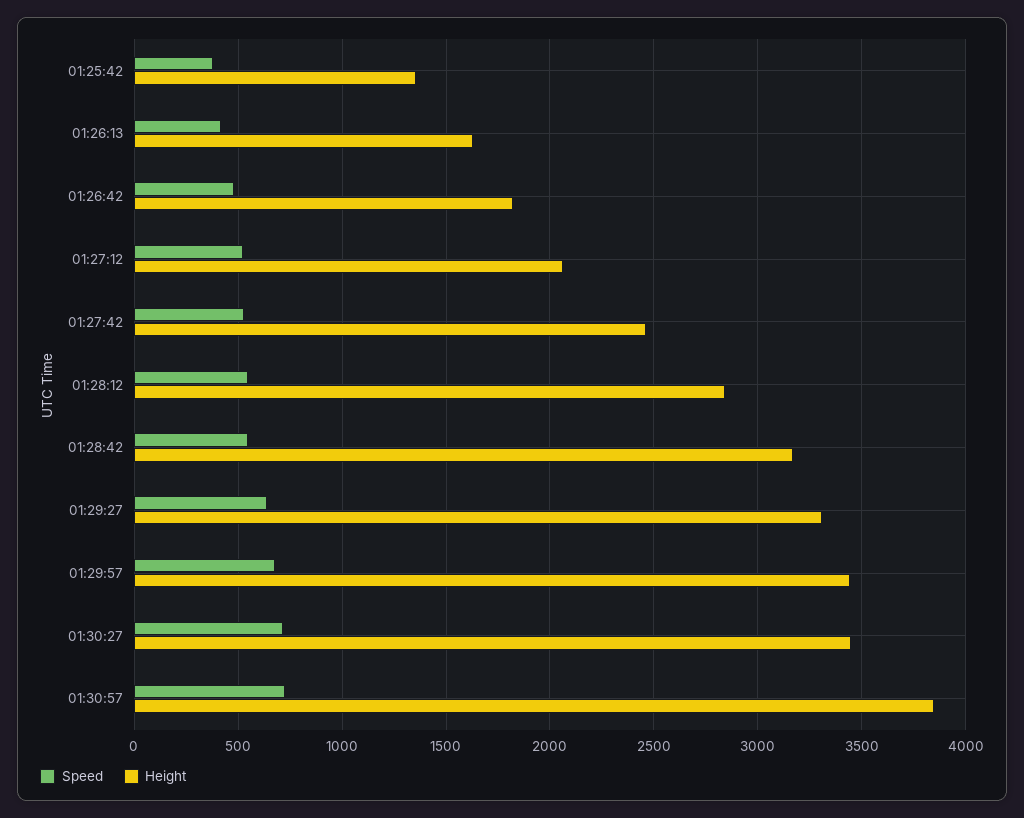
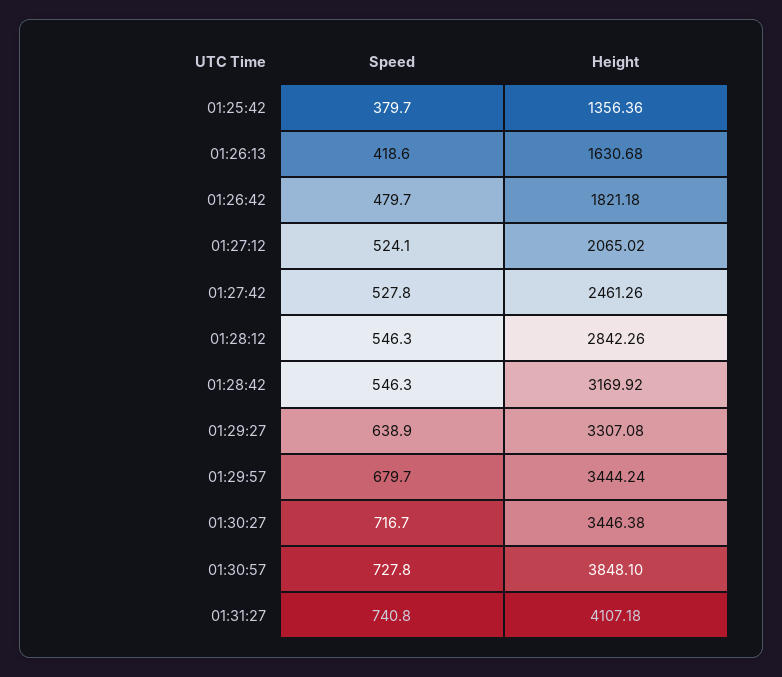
Speed, 01:31:27: none -> 740.8
Height, 01:31:27: none -> 4107.18

